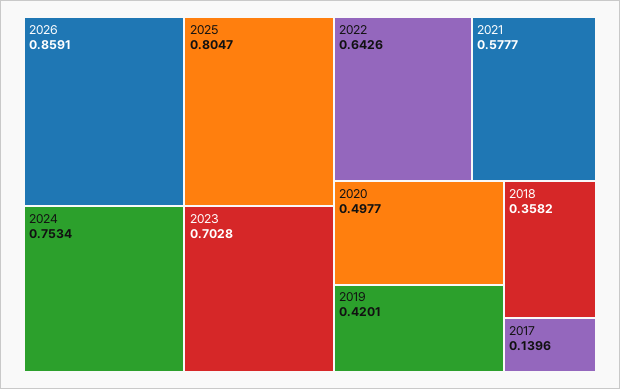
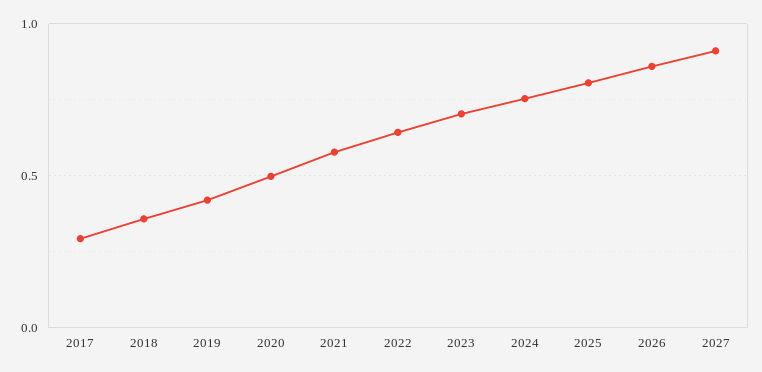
2017: 0.1396 -> 0.3
2027: none -> 0.9

